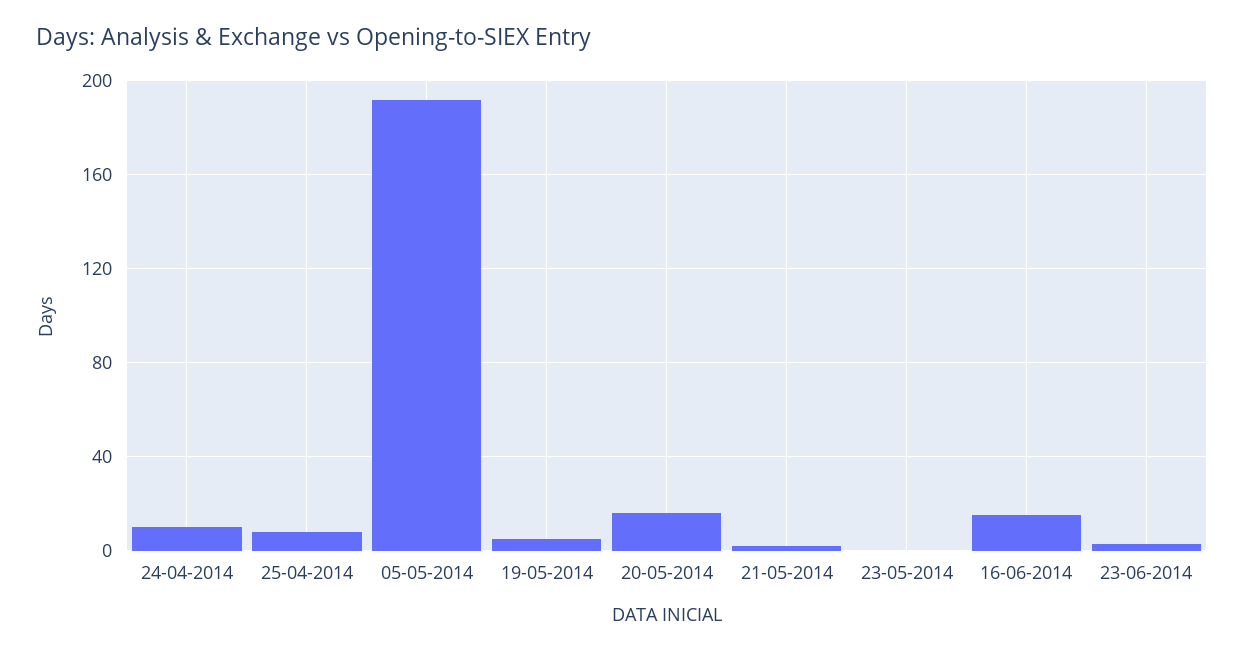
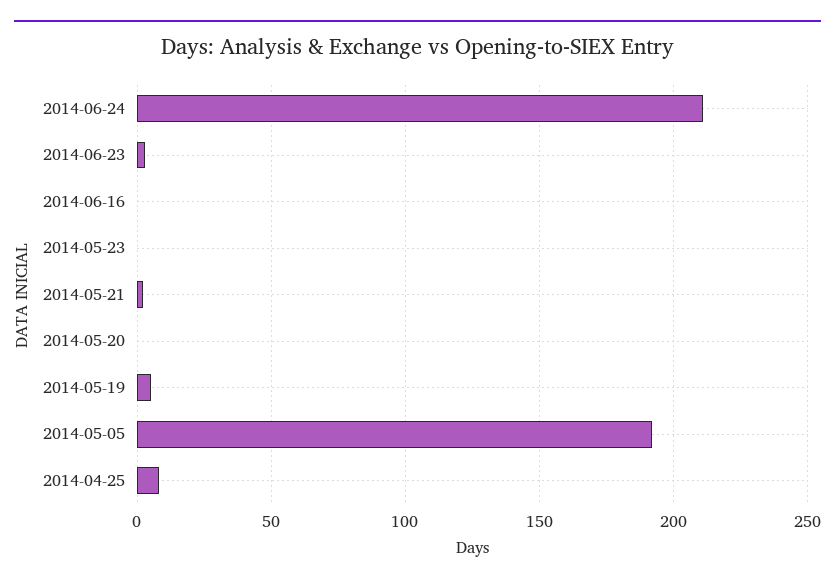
24-04-2014: 10 -> none
20-05-2014: 15 -> 0
16-06-2014: 15 -> 0
2014-06-24: none -> 210

